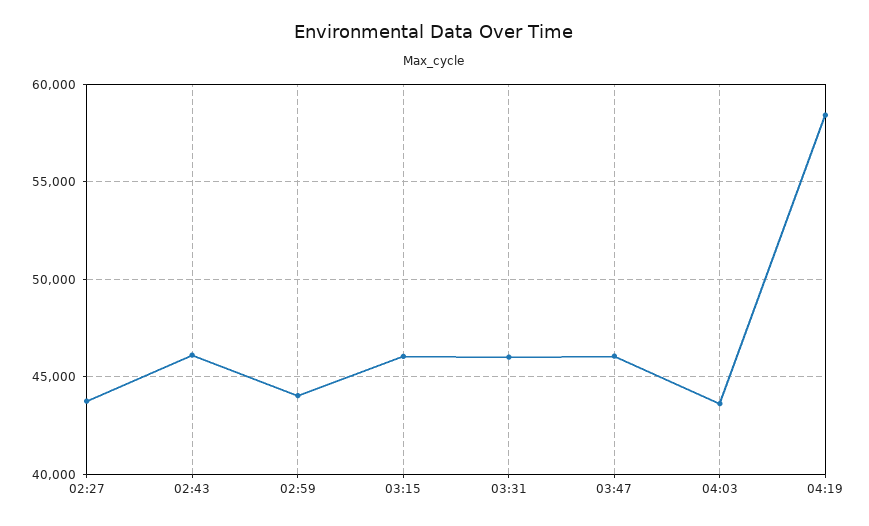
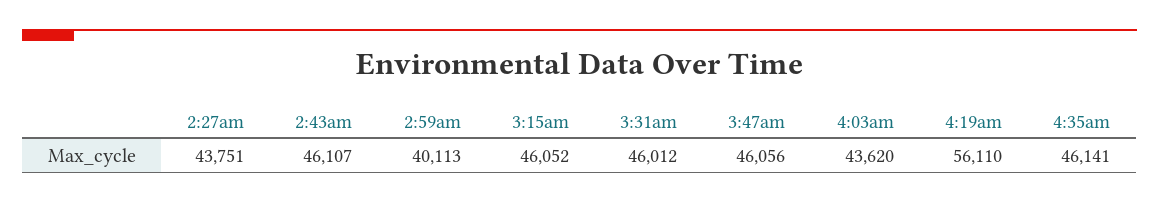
02:59: 44000 -> 40113
04:19: 58500 -> 56110
4:35am: none -> 46141

